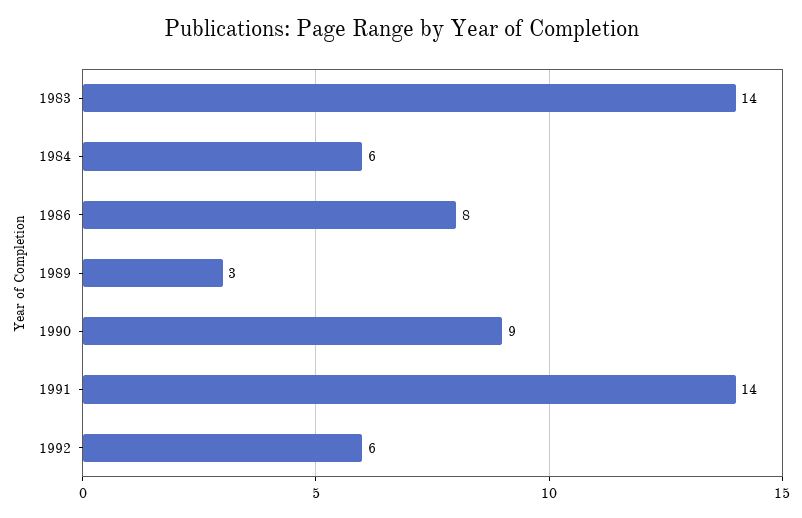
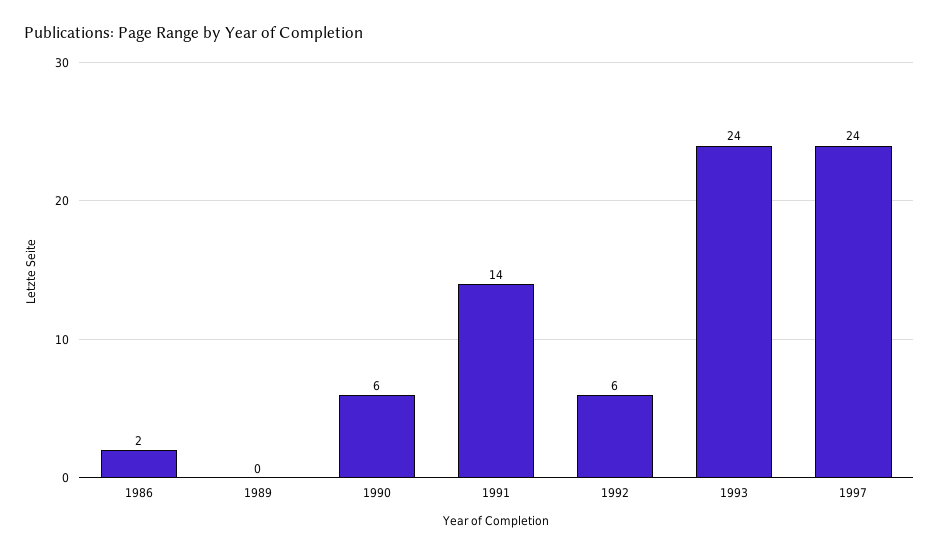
1983: 14 -> none
1984: 6 -> none
1986: 8 -> 2
1989: 3 -> 0
1990: 9 -> 6
1993: none -> 24
1997: none -> 24

